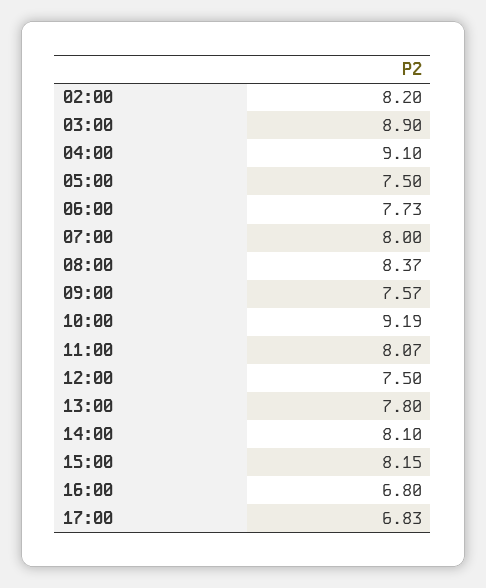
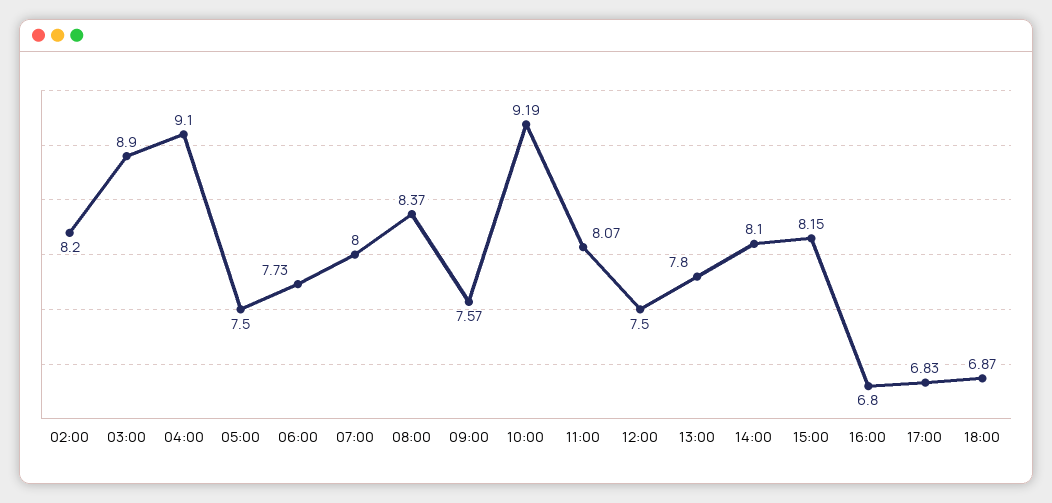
18:00: none -> 6.87

